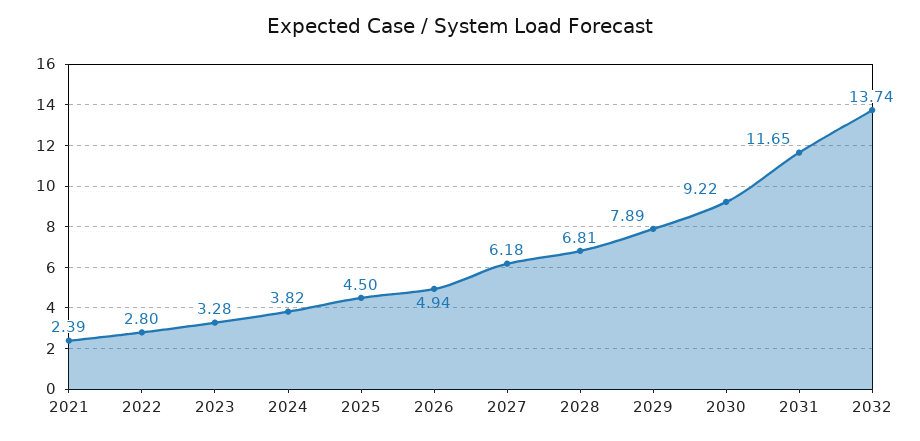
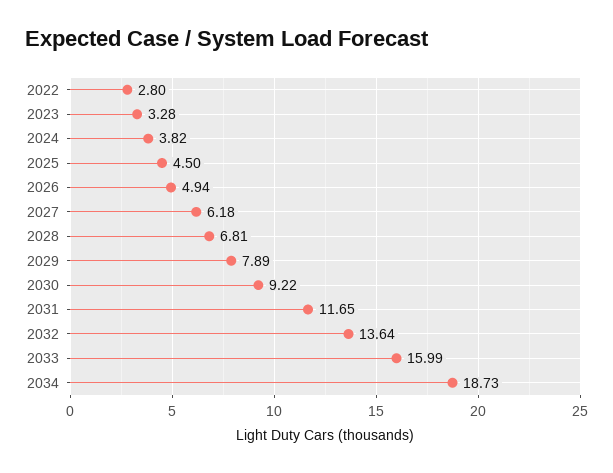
2021: 2.39 -> none
2032: 13.74 -> 13.64
2033: none -> 15.99
2034: none -> 18.73

